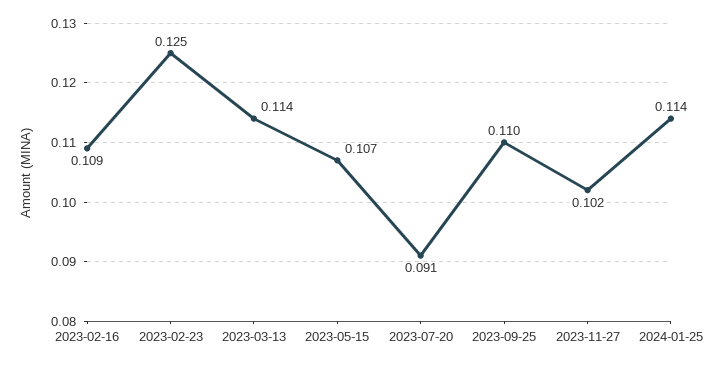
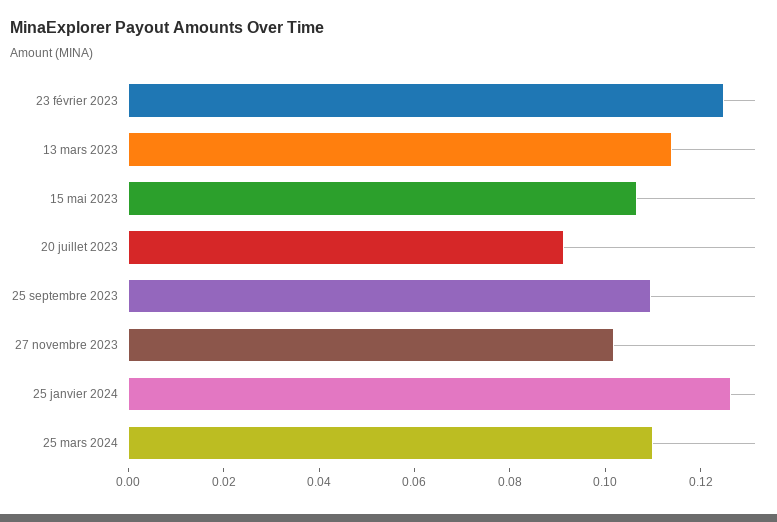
2023-02-16: 0.109 -> none
2024-01-25: 0.114 -> 0.125
25 mars 2024: none -> 0.11

